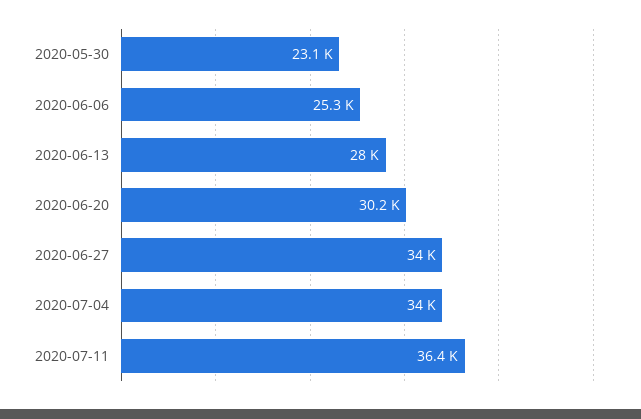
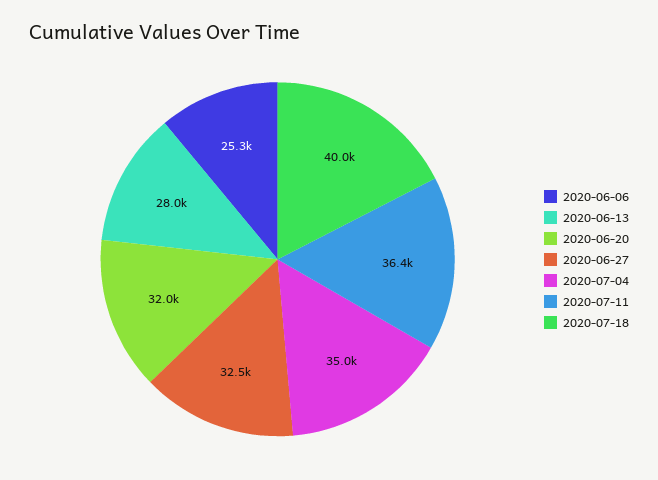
2020-05-30: 23100 -> none
2020-06-20: 30200 -> 32000
2020-06-27: 34000 -> 32500
2020-07-04: 34000 -> 35000
2020-07-18: none -> 40000

